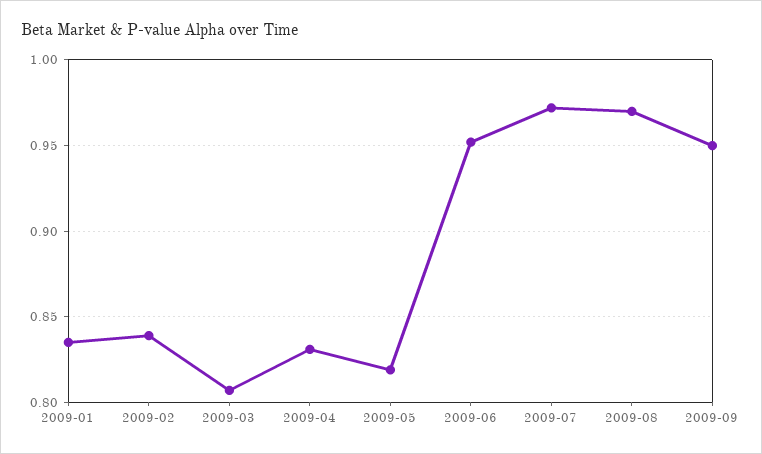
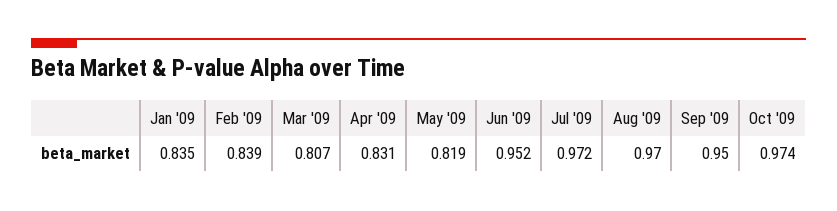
Oct '09: none -> 0.974

